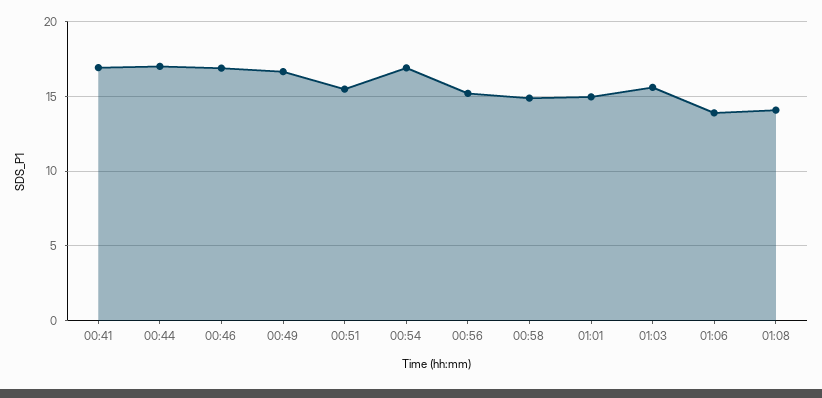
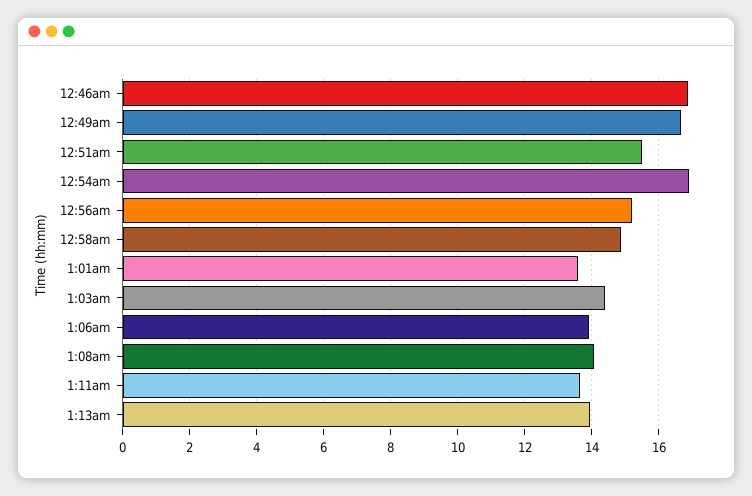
00:41: 17 -> none
00:44: 17 -> none
01:01: 15 -> 13.6
01:03: 15.5 -> 14.4
1:11am: none -> 13.6
1:13am: none -> 14

